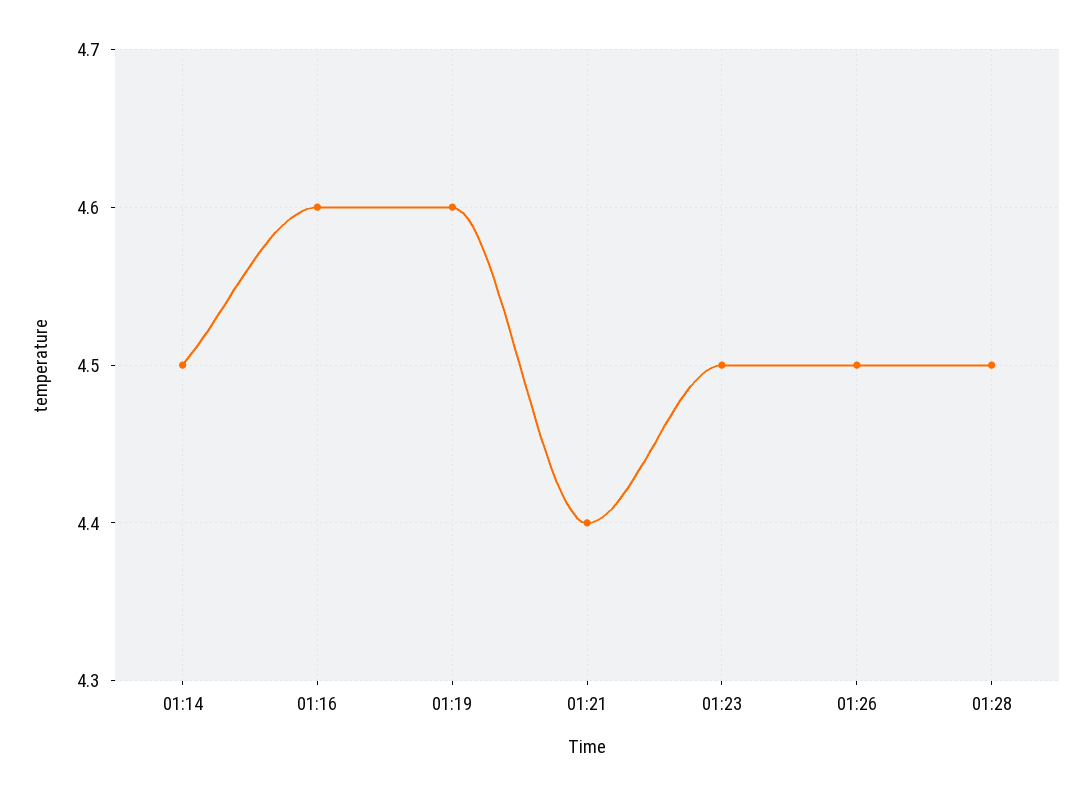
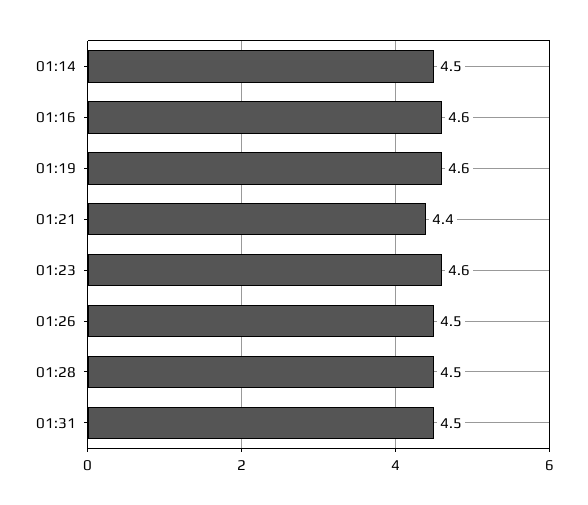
01:23: 4.5 -> 4.6
01:31: none -> 4.5

